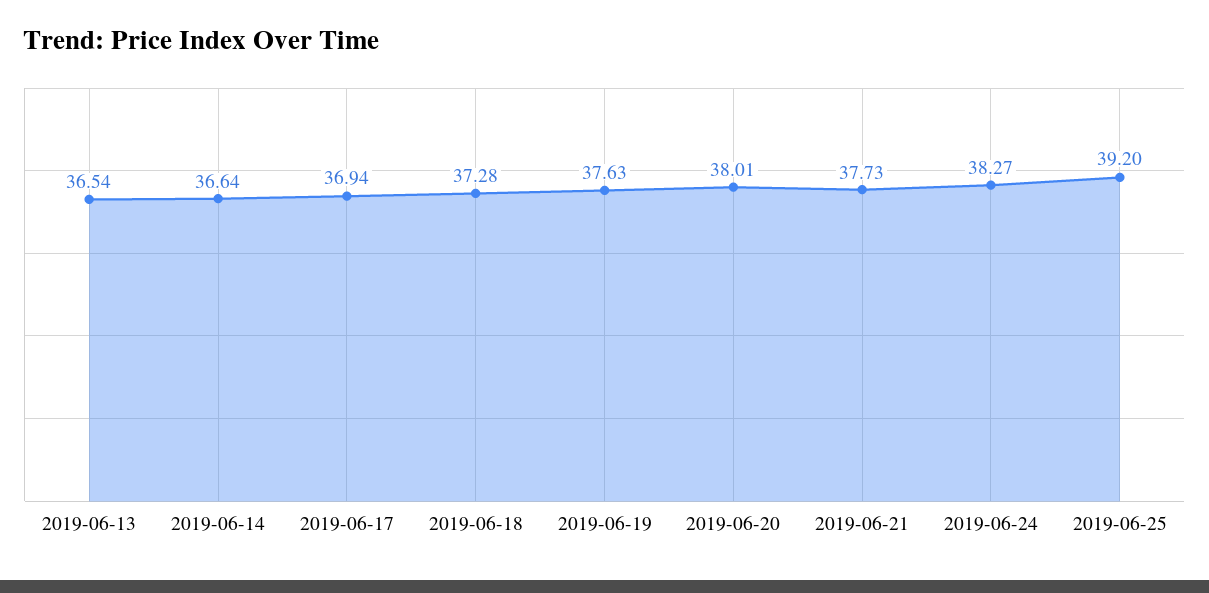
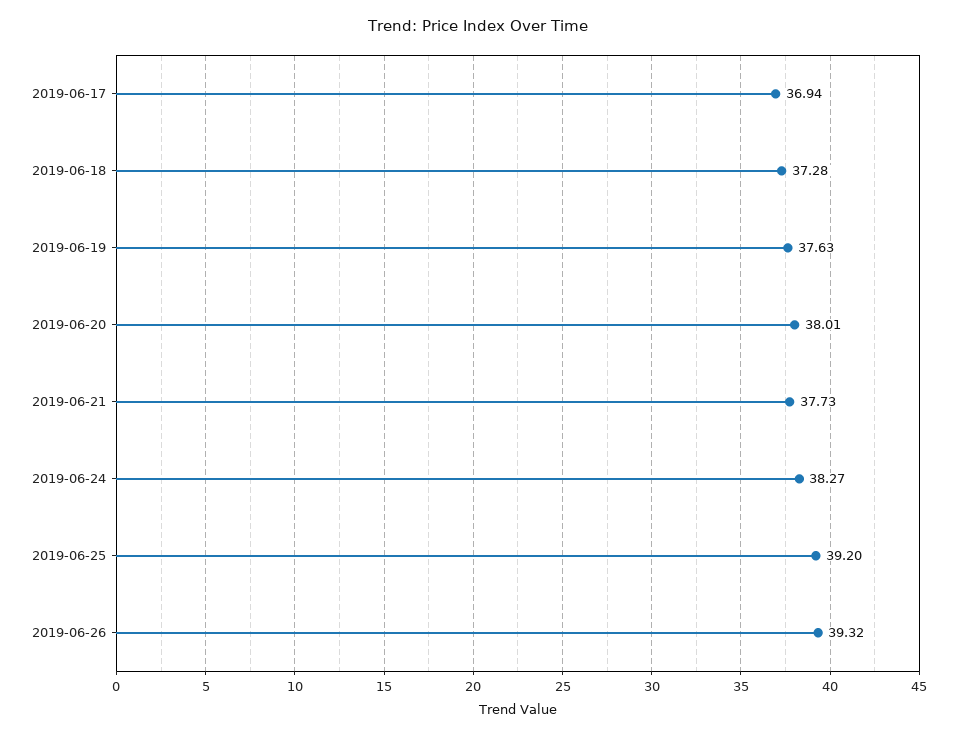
2019-06-13: 36.54 -> none
2019-06-14: 36.64 -> none
2019-06-26: none -> 39.32

